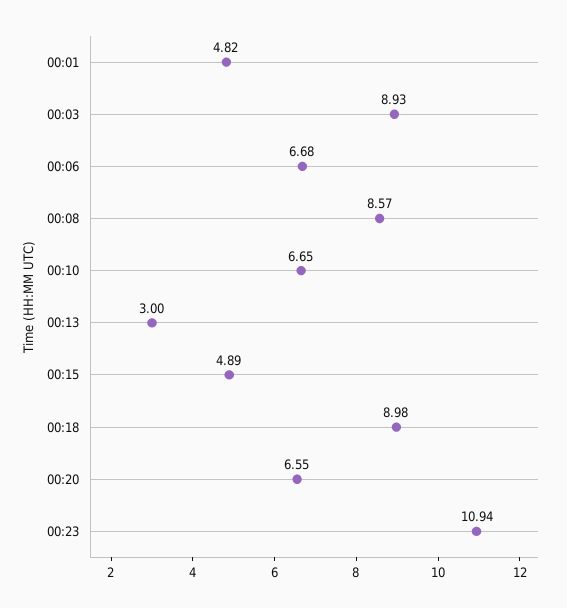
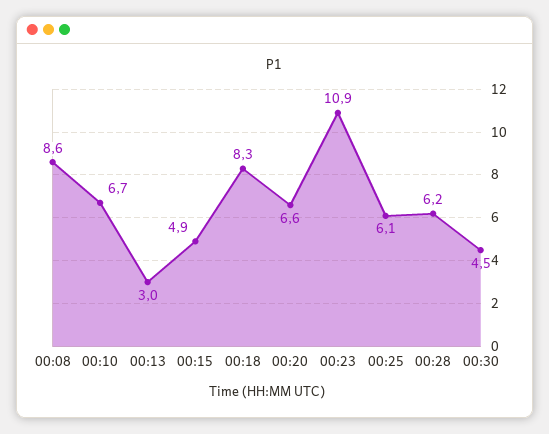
00:01: 4.82 -> none
00:03: 8.93 -> none
00:06: 6.68 -> none
00:18: 8.98 -> 8.3
00:25: none -> 6.1
00:28: none -> 6.2
00:30: none -> 4.5

